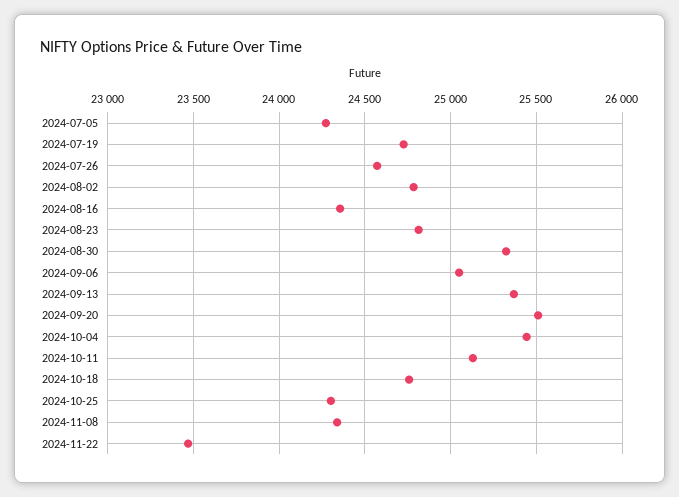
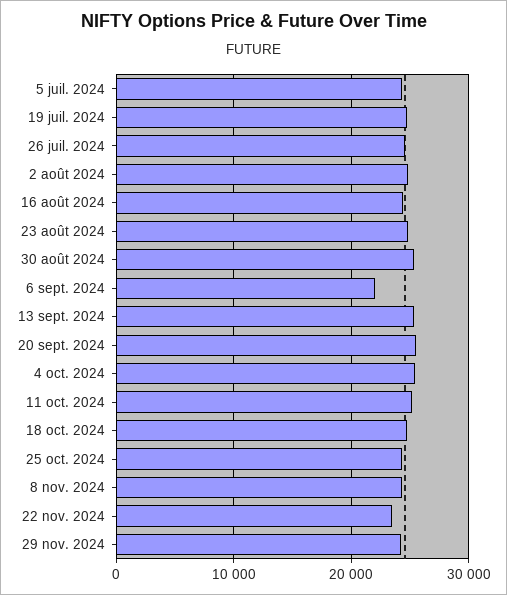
2024-09-06: 25050 -> 22000
29 nov. 2024: none -> 24000

